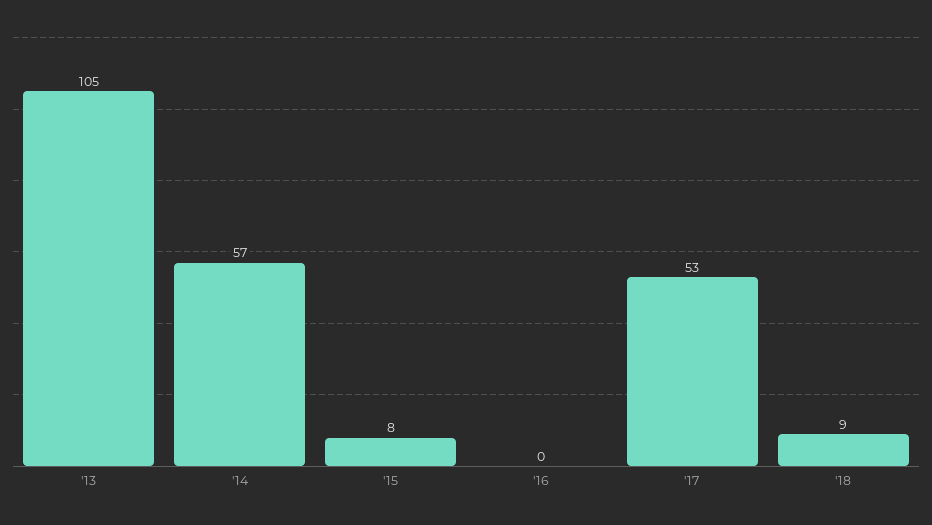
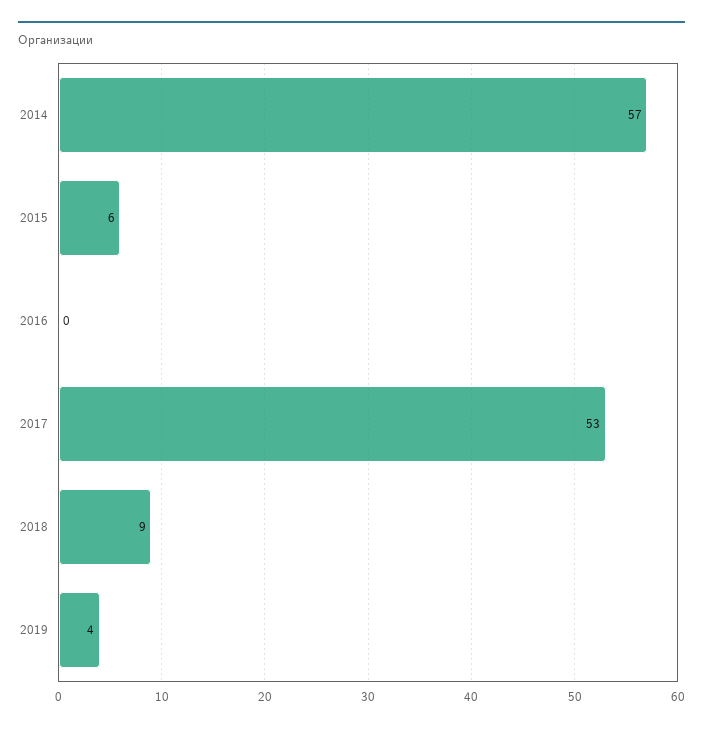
'13: 105 -> none
'15: 8 -> 6
2019: none -> 4

